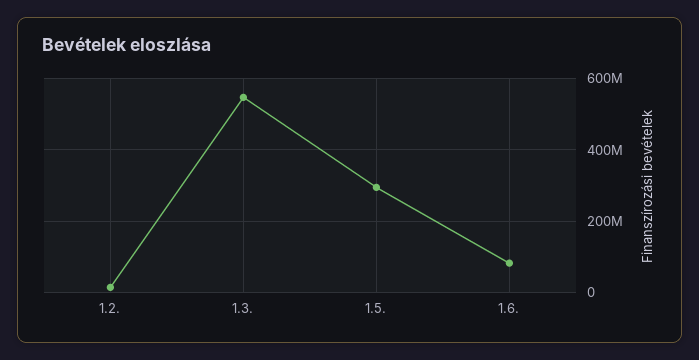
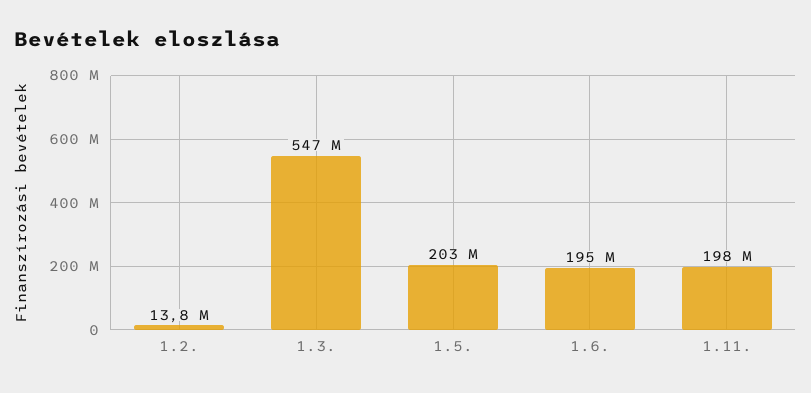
1.5.: 300000000 -> 203000000
1.6.: 80000000 -> 195000000
1.11.: none -> 198000000

